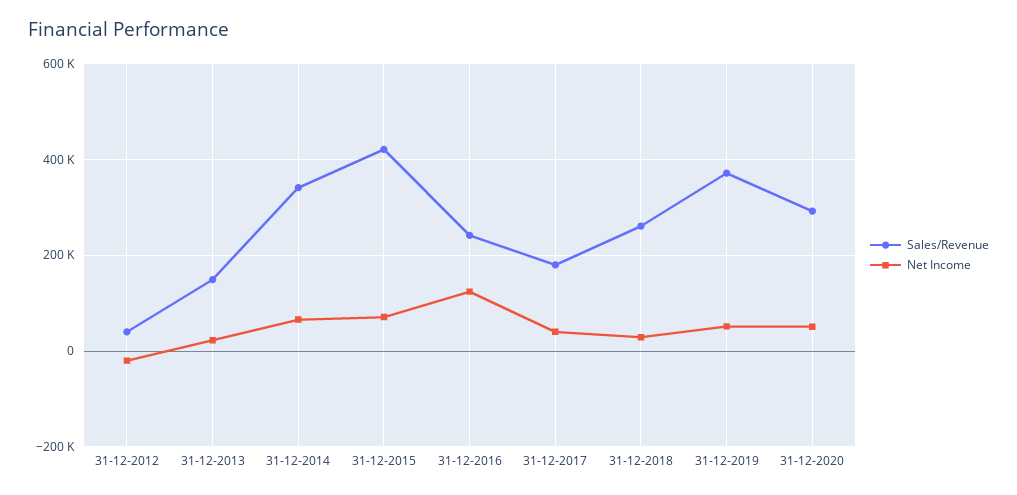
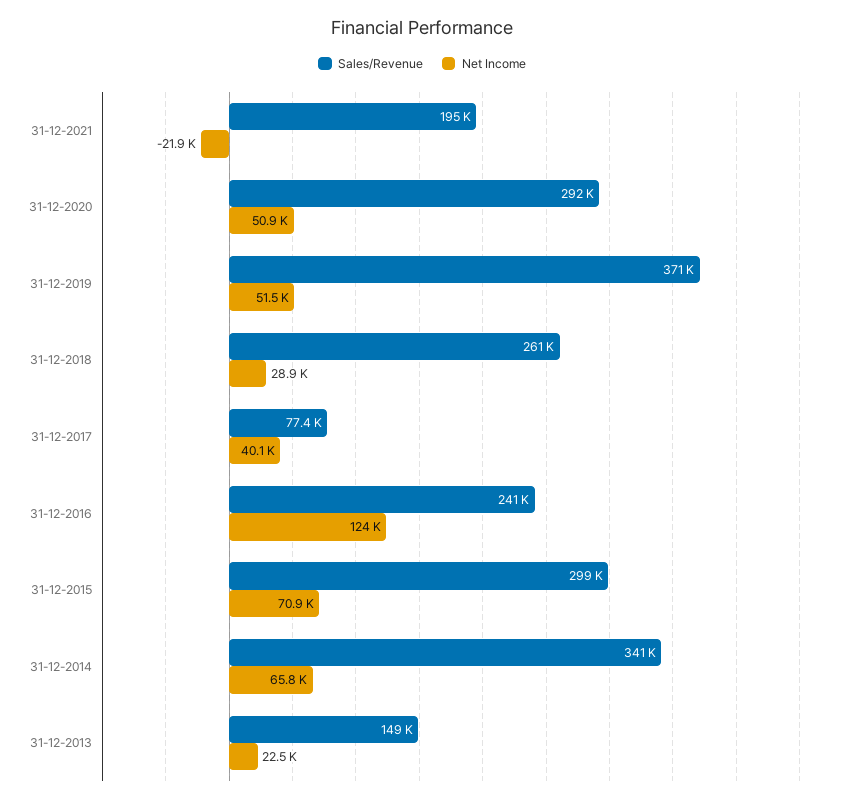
Sales/Revenue, 31-12-2012: 40000 -> none
Net Income, 31-12-2012: -20000 -> none
Sales/Revenue, 31-12-2015: 420000 -> 299000
Sales/Revenue, 31-12-2017: 180000 -> 77400
Sales/Revenue, 31-12-2021: none -> 195000
Net Income, 31-12-2021: none -> -21900

